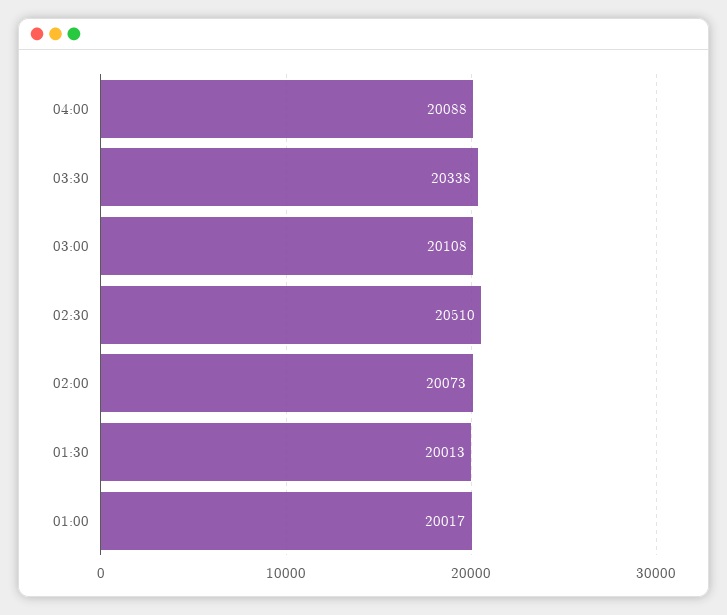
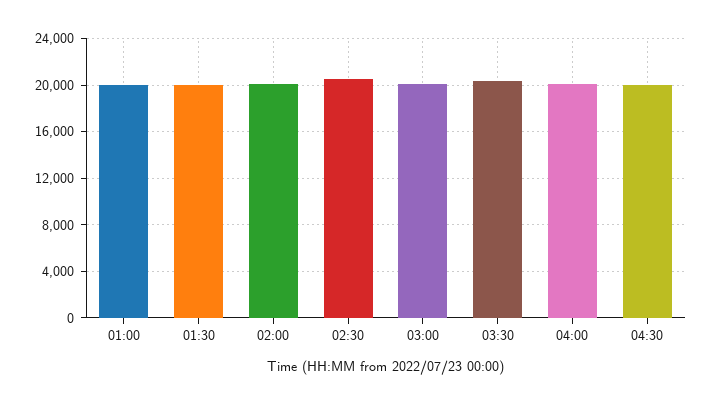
04:30: none -> 20000

